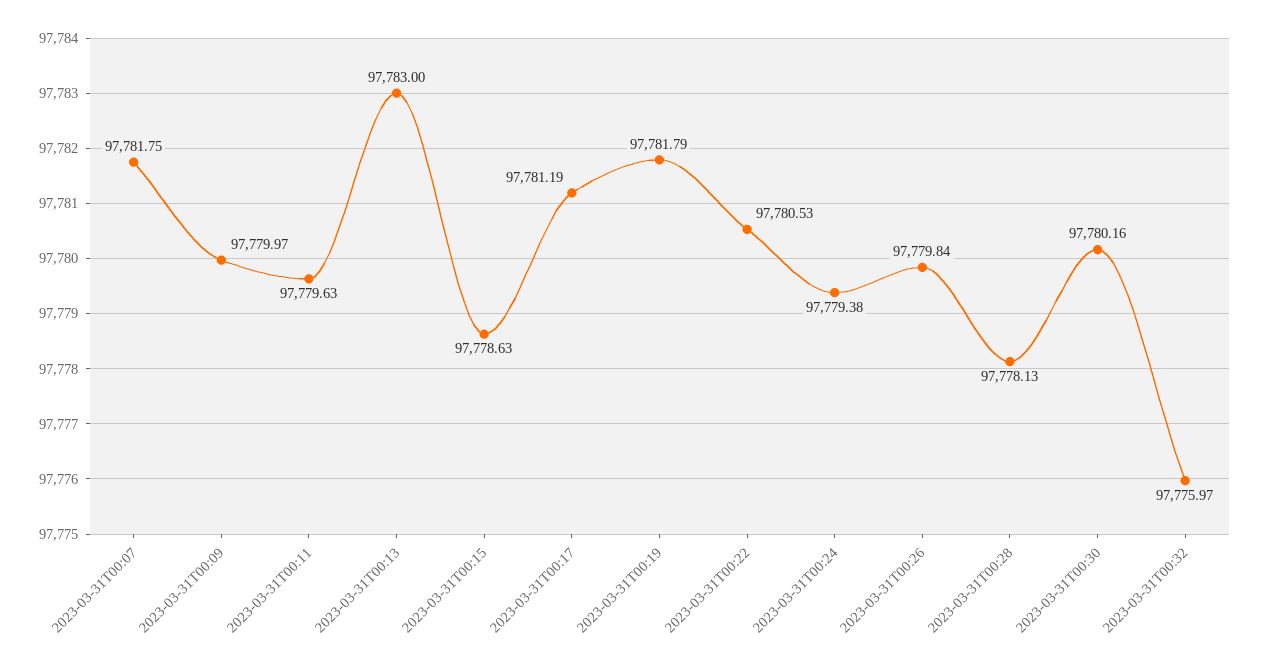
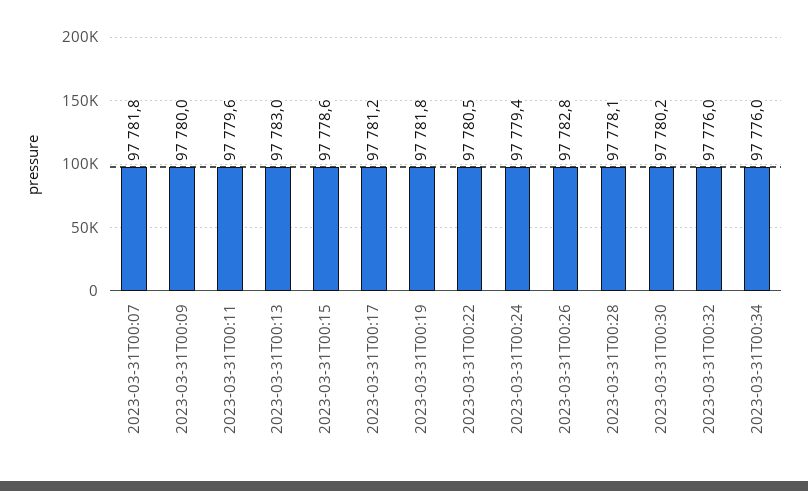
2023-03-31T00:26: 97779.84 -> 97782.8
2023-03-31T00:34: none -> 97776

